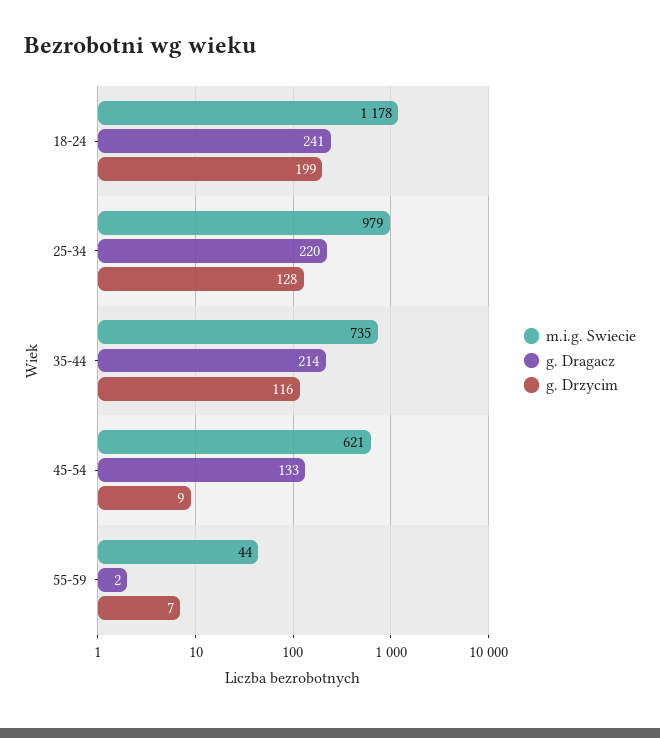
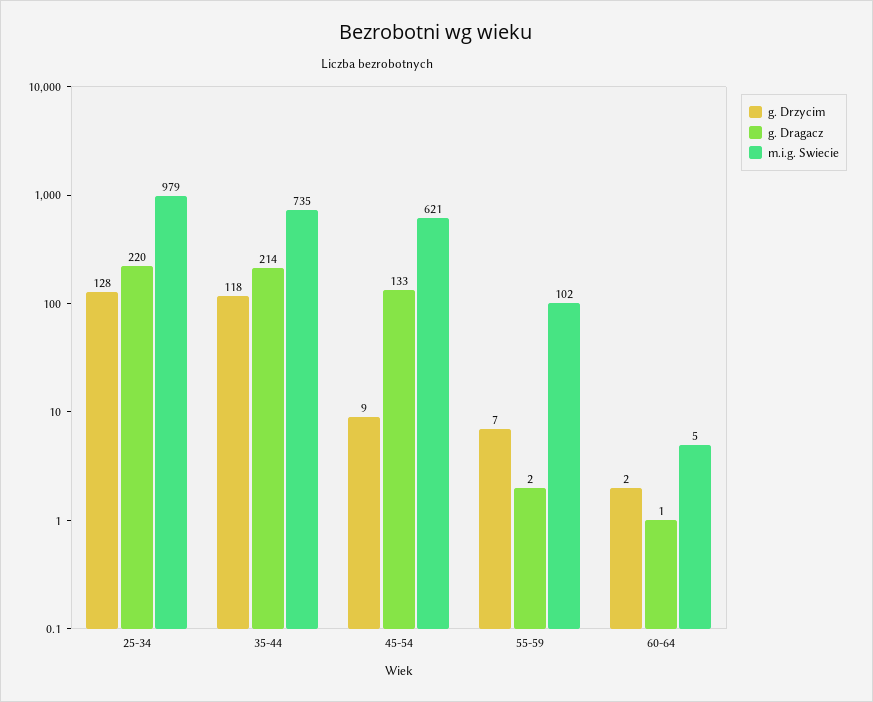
m.i.g. Swiecie, 18-24: 1178 -> none
g. Dragacz, 18-24: 241 -> none
g. Drzycim, 18-24: 199 -> none
g. Drzycim, 35-44: 116 -> 118
m.i.g. Swiecie, 55-59: 44 -> 102
g. Drzycim, 60-64: none -> 2
g. Dragacz, 60-64: none -> 1
m.i.g. Swiecie, 60-64: none -> 5

